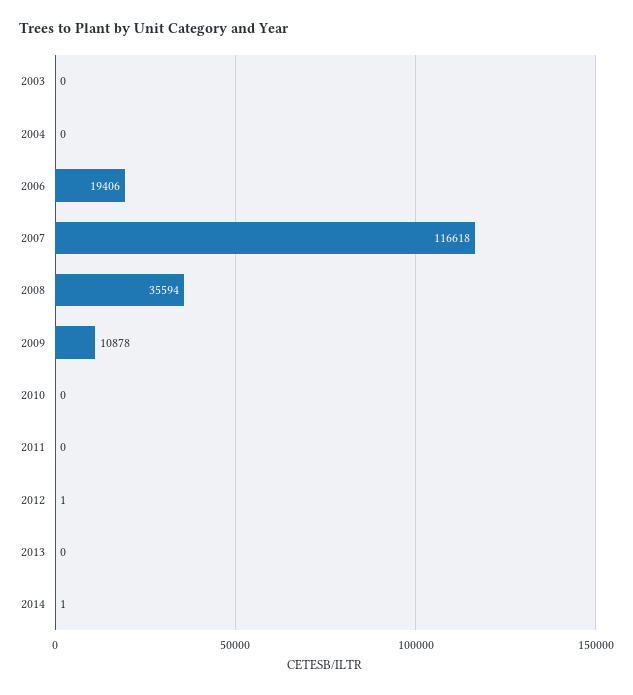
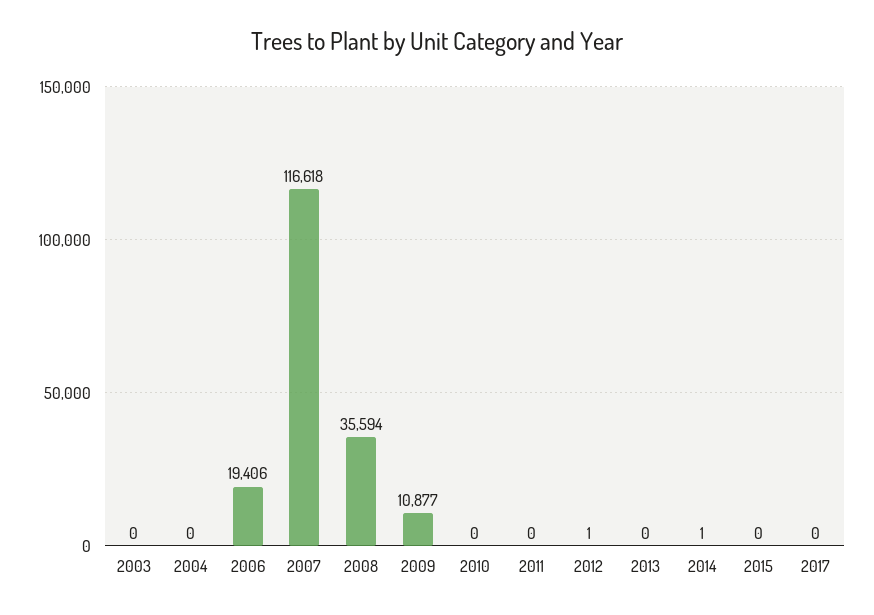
2009: 10878 -> 10877
2015: none -> 0
2017: none -> 0

